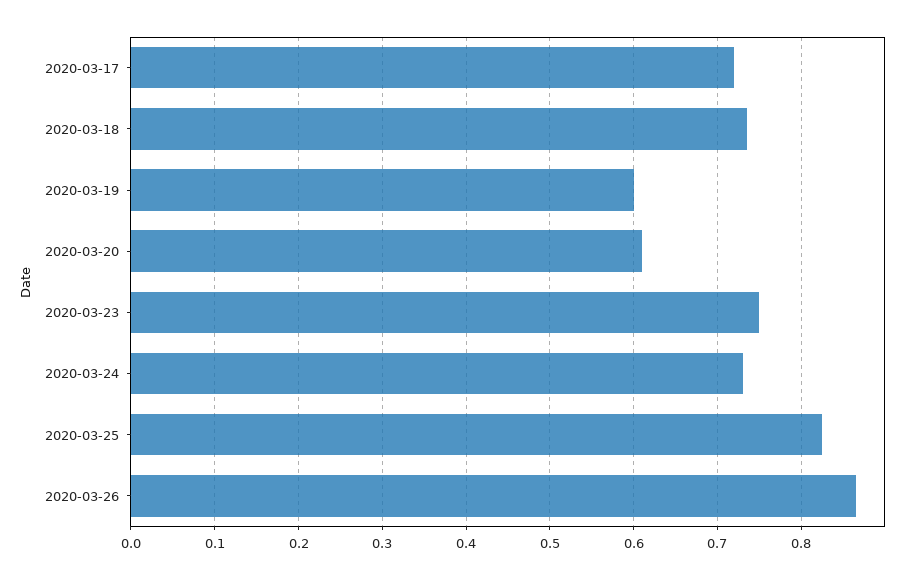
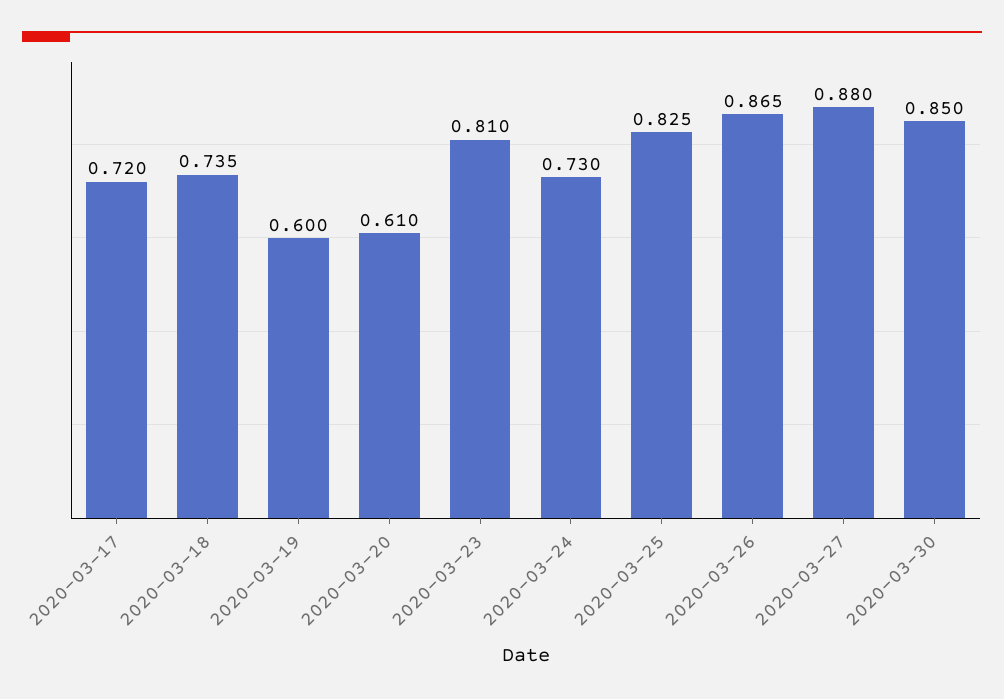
2020-03-23: 0.75 -> 0.81
2020-03-27: none -> 0.88
2020-03-30: none -> 0.85

